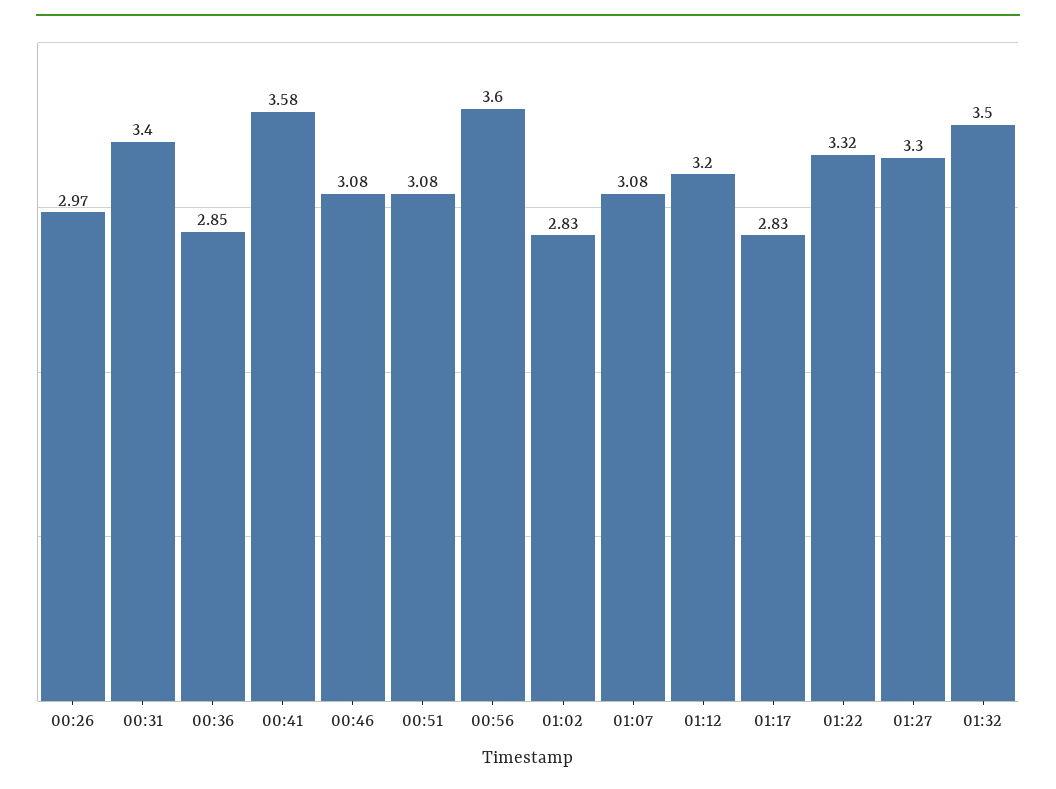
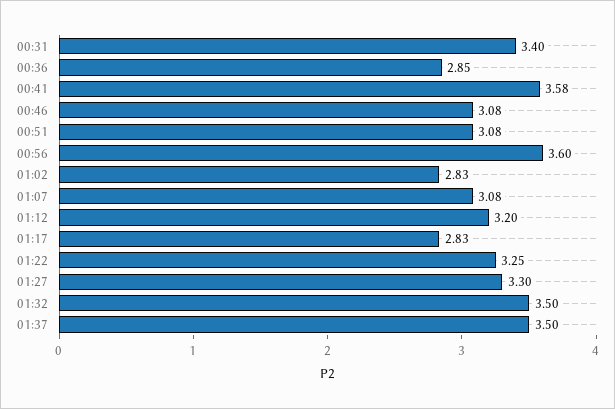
00:26: 2.97 -> none
01:22: 3.32 -> 3.25
01:37: none -> 3.5

